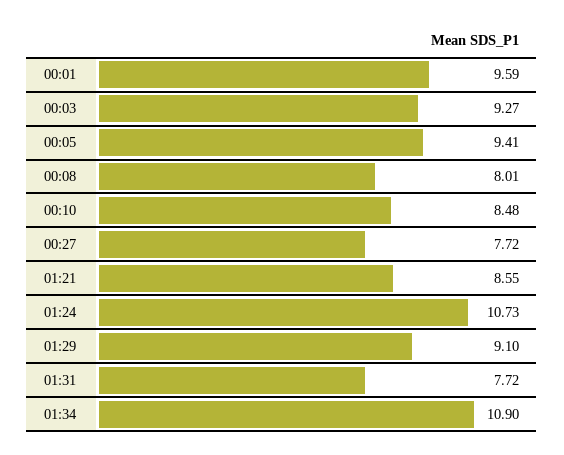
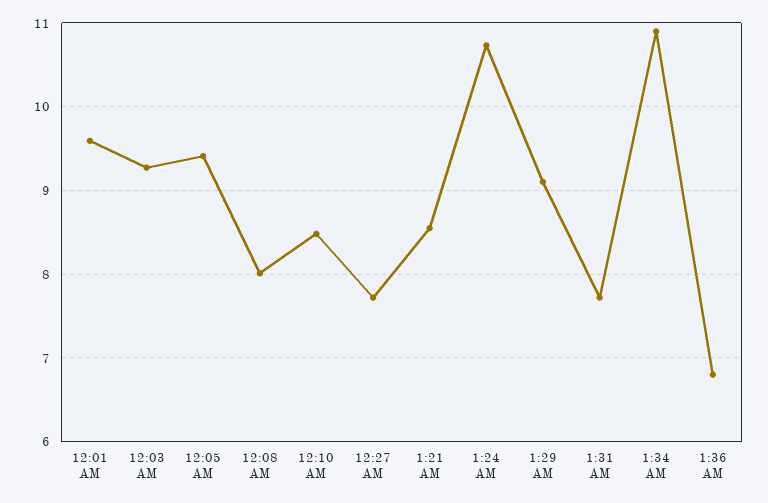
1:36 AM: none -> 6.8

